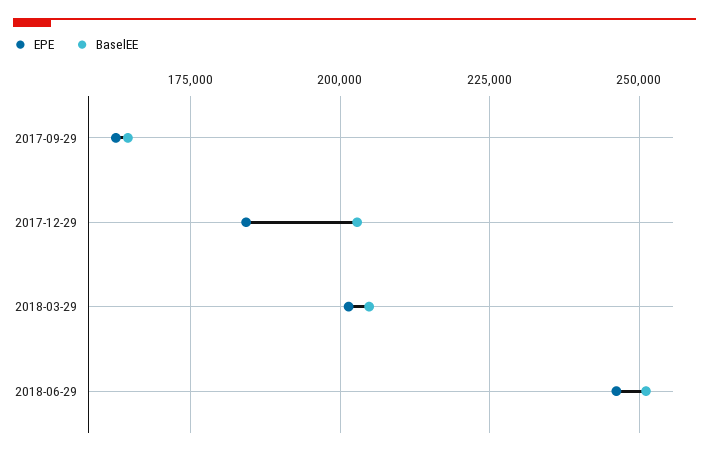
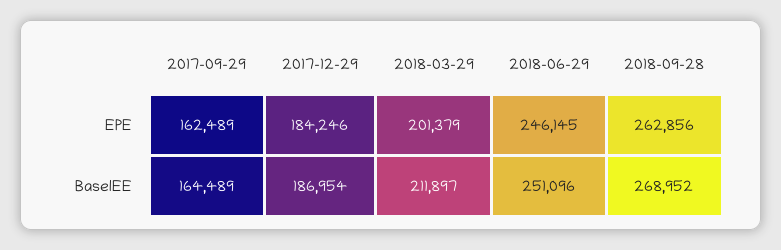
BaselEE, 2017-12-29: 202500 -> 186954
BaselEE, 2018-03-29: 205000 -> 211897
EPE, 2018-09-28: none -> 262856
BaselEE, 2018-09-28: none -> 268952

